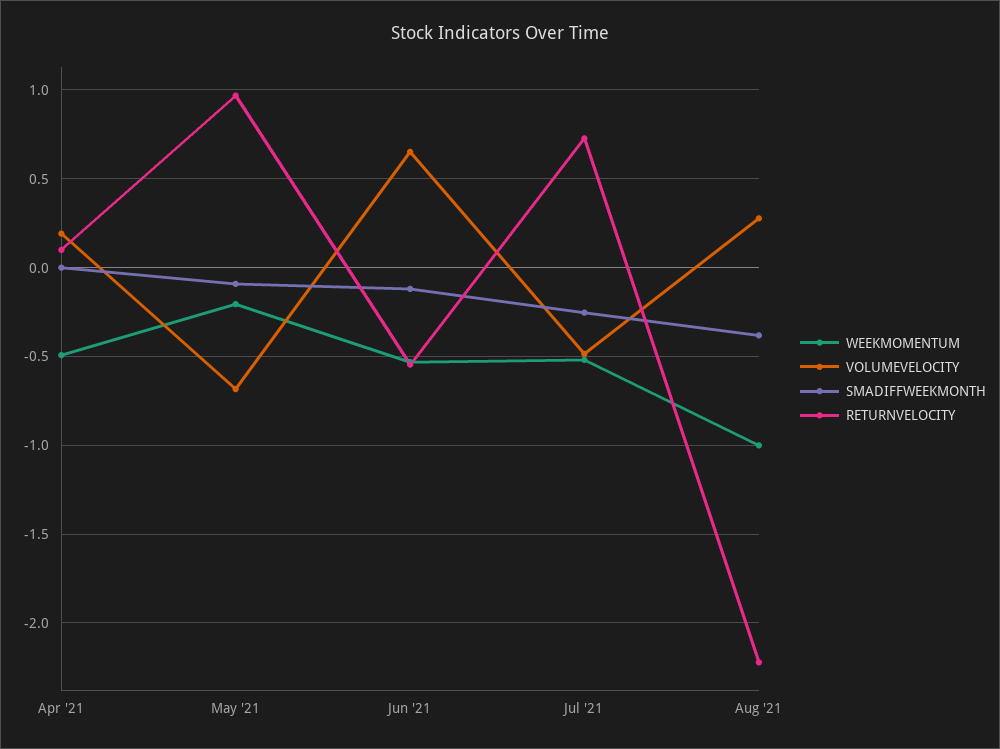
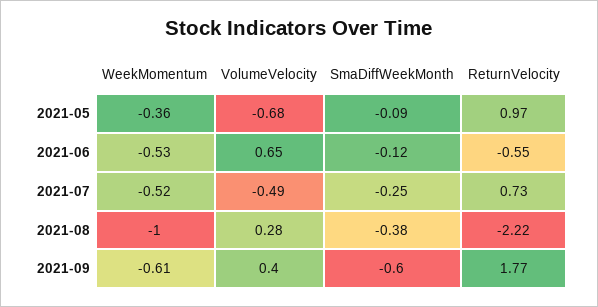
WEEKMOMENTUM, Apr '21: -0.5 -> none
VOLUMEVELOCITY, Apr '21: 0.2 -> none
SMADIFFWEEKMONTH, Apr '21: 0 -> none
RETURNVELOCITY, Apr '21: 0.1 -> none
WEEKMOMENTUM, May '21: -0.2 -> -0.36
WEEKMOMENTUM, 2021-09: none -> -0.61
VOLUMEVELOCITY, 2021-09: none -> 0.4
SMADIFFWEEKMONTH, 2021-09: none -> -0.6
RETURNVELOCITY, 2021-09: none -> 1.77

